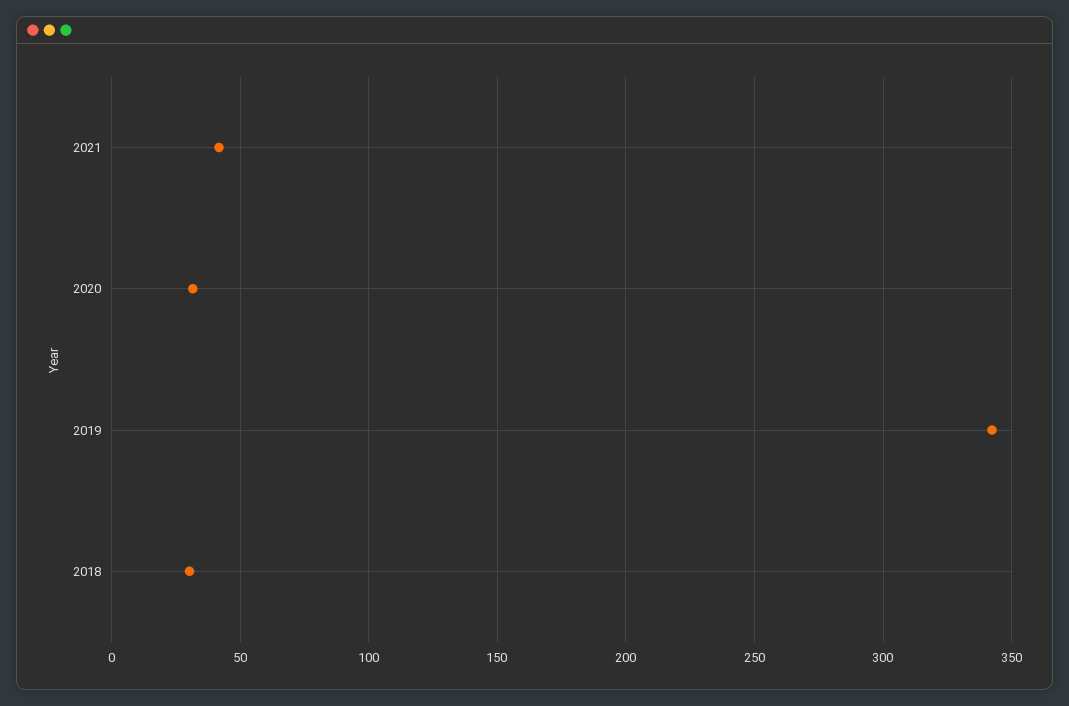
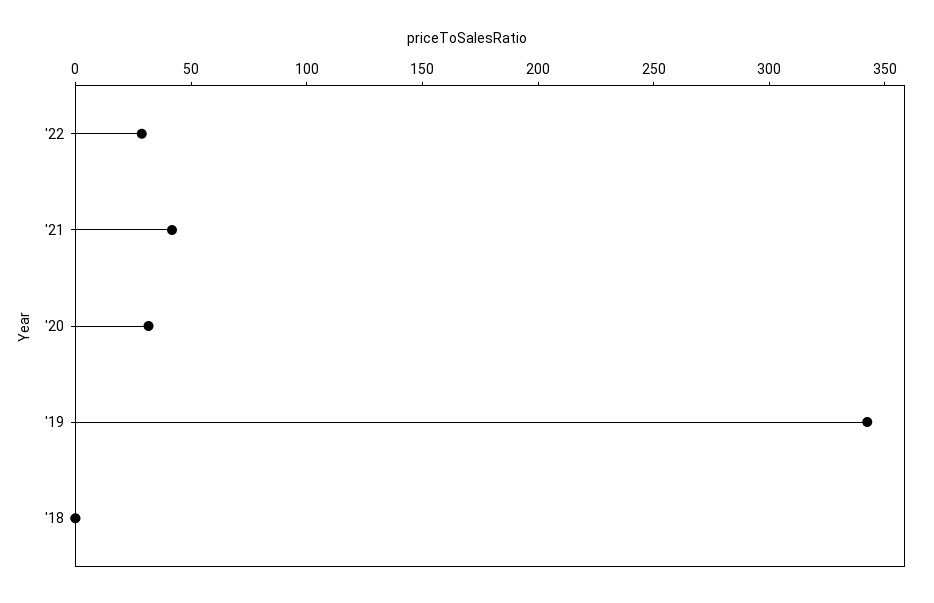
2018: 30 -> 0
'22: none -> 30

